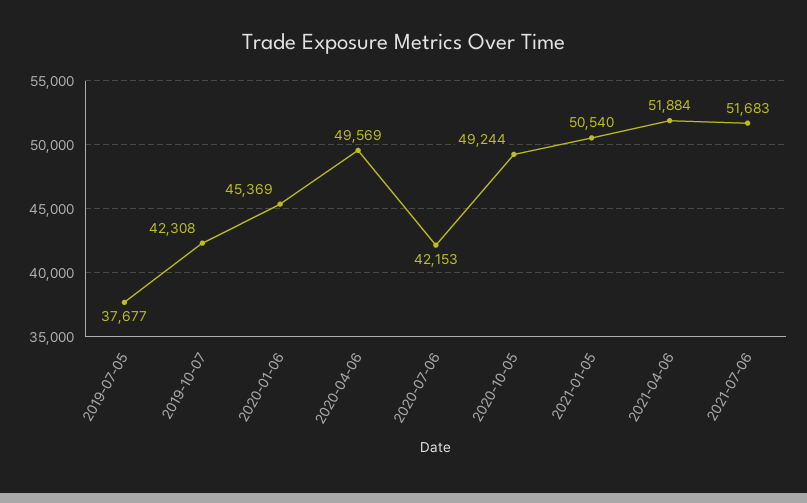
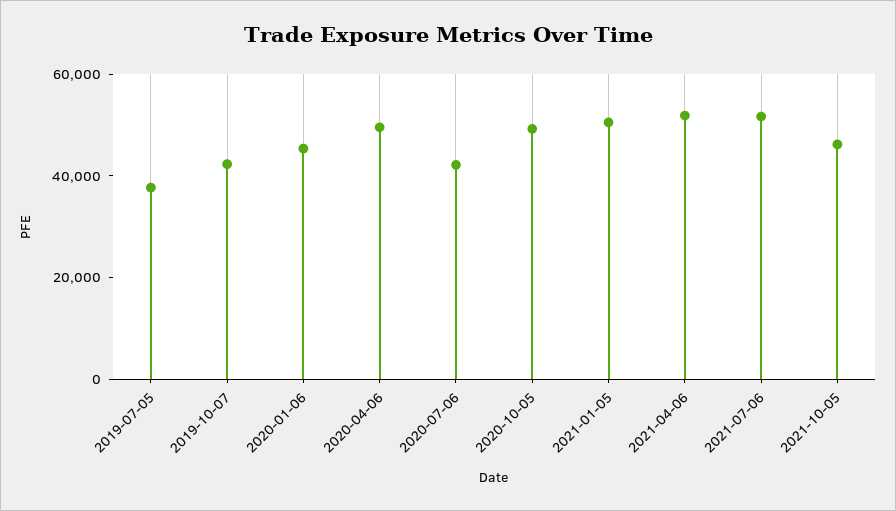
2021-10-05: none -> 45000

